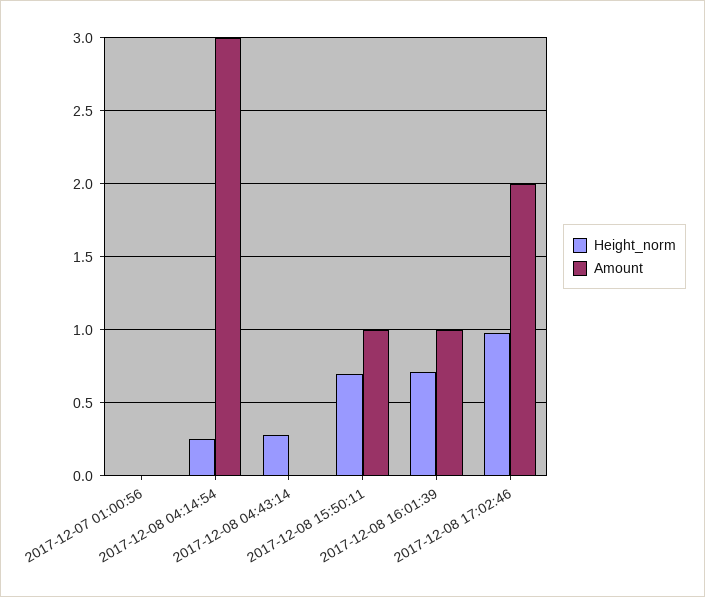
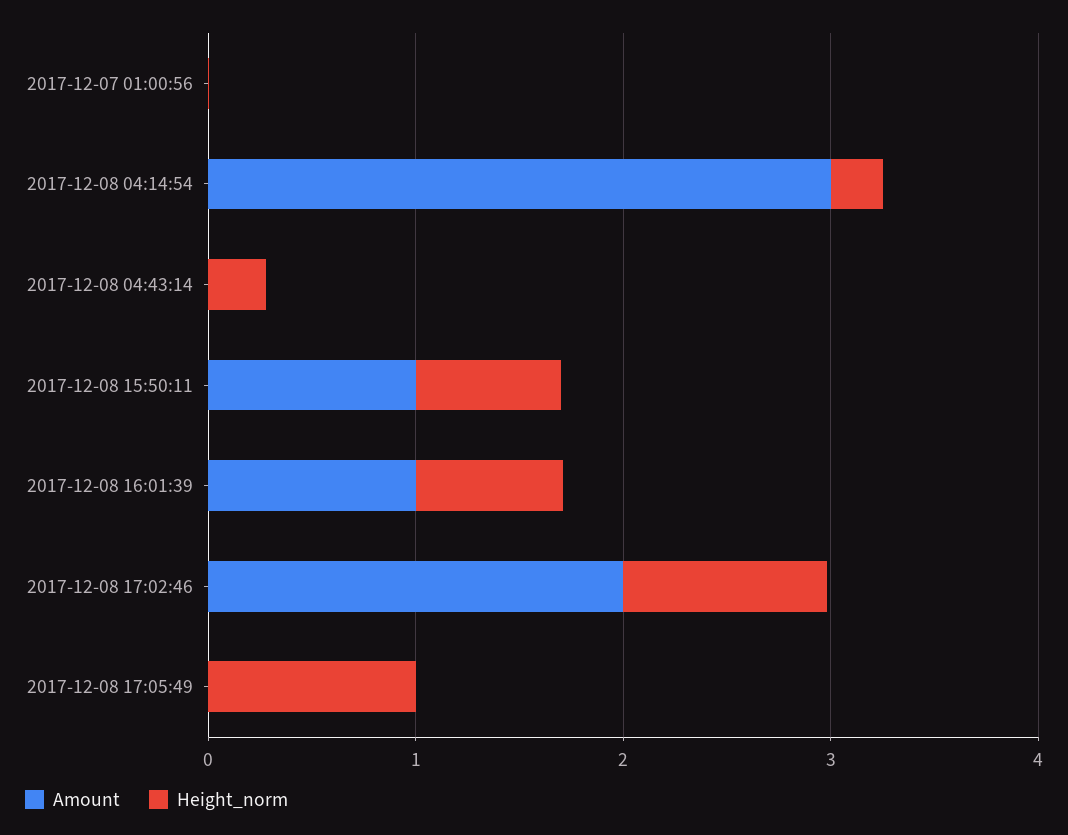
Amount, 2017-12-08 17:05:49: none -> 0
Height_norm, 2017-12-08 17:05:49: none -> 1

